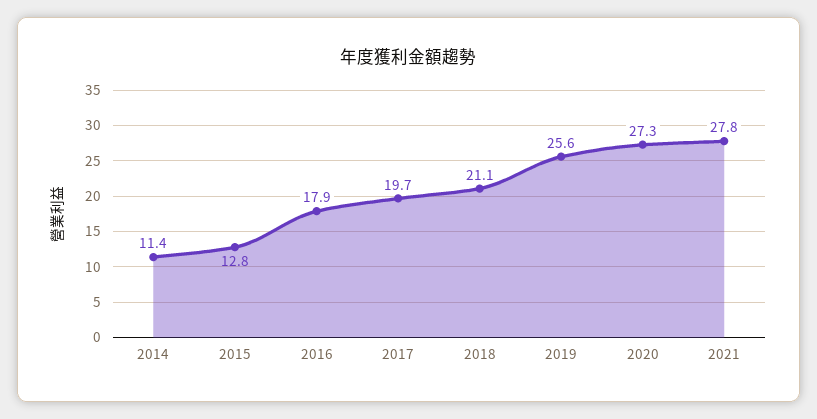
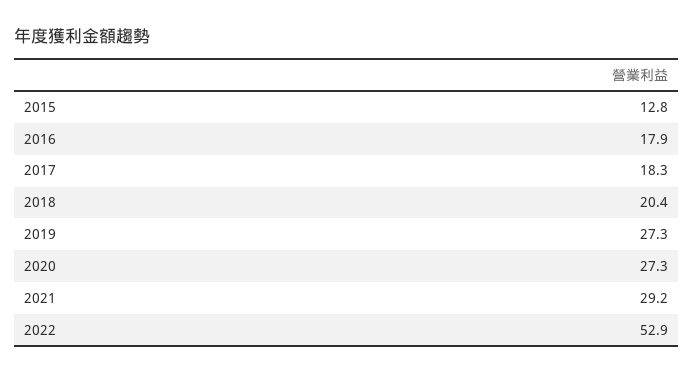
2014: 11.4 -> none
2017: 19.7 -> 18.3
2018: 21.1 -> 20.4
2019: 25.6 -> 27.3
2021: 27.8 -> 29.2
2022: none -> 52.9

